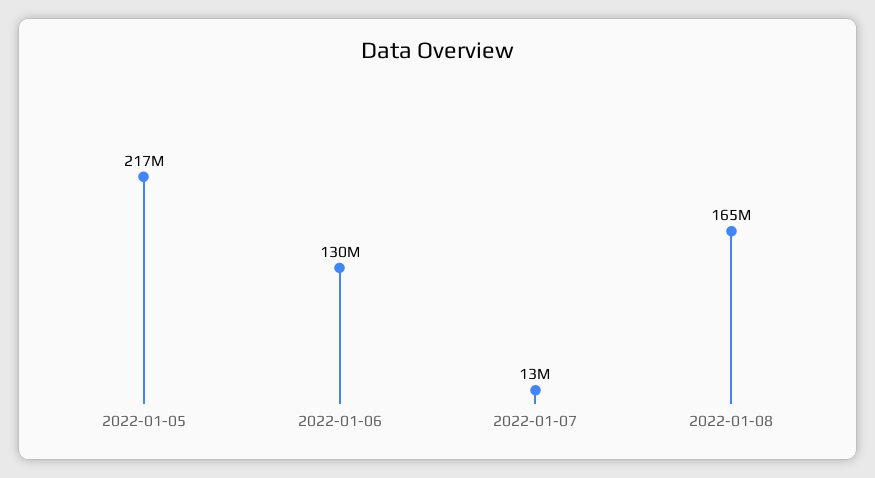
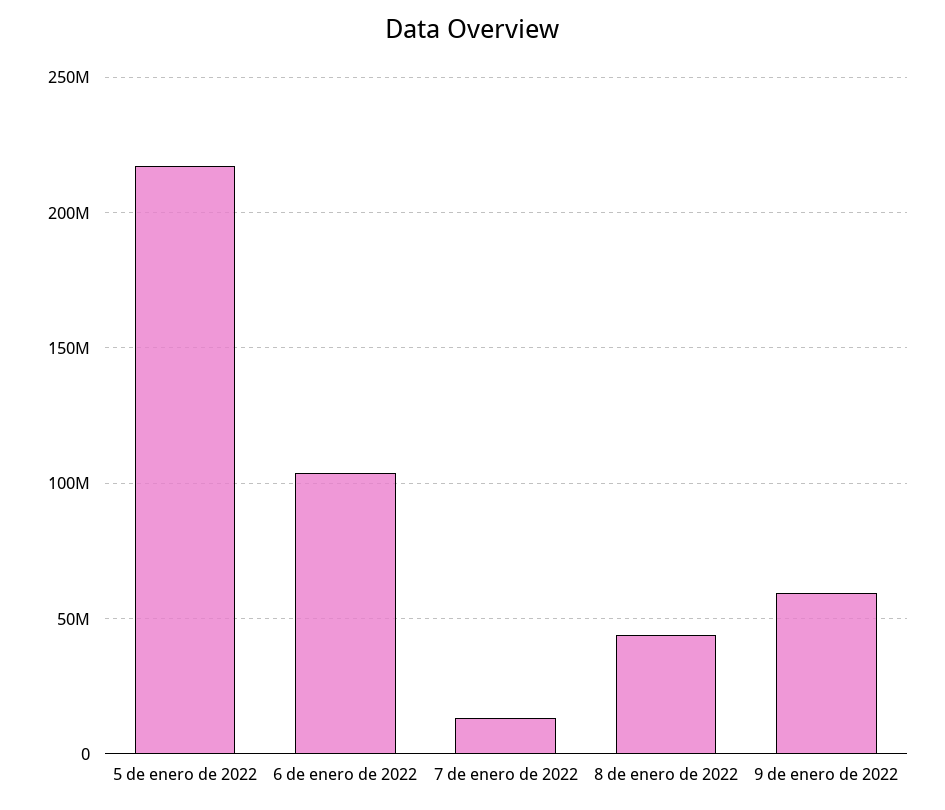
2022-01-06: 130000000 -> 105000000
2022-01-08: 165000000 -> 45000000
9 de enero de 2022: none -> 60000000

